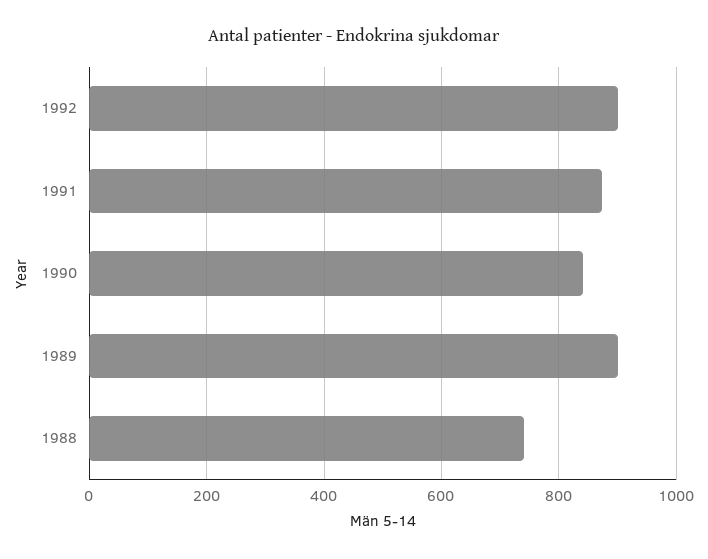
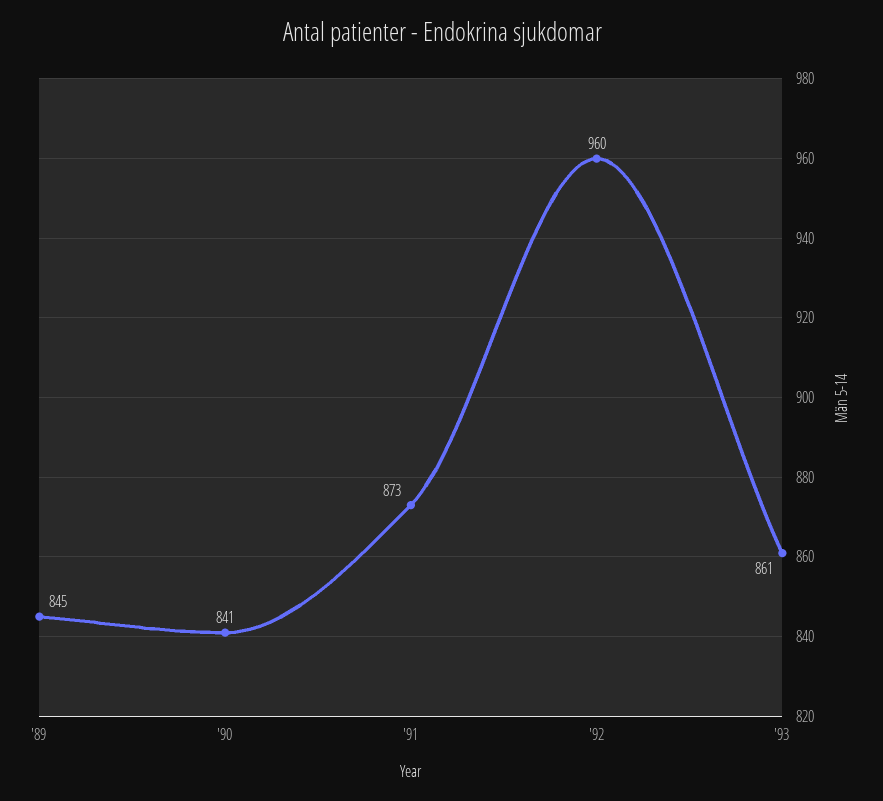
1992: 900 -> 960
1989: 900 -> 845
1988: 740 -> none
'93: none -> 861

